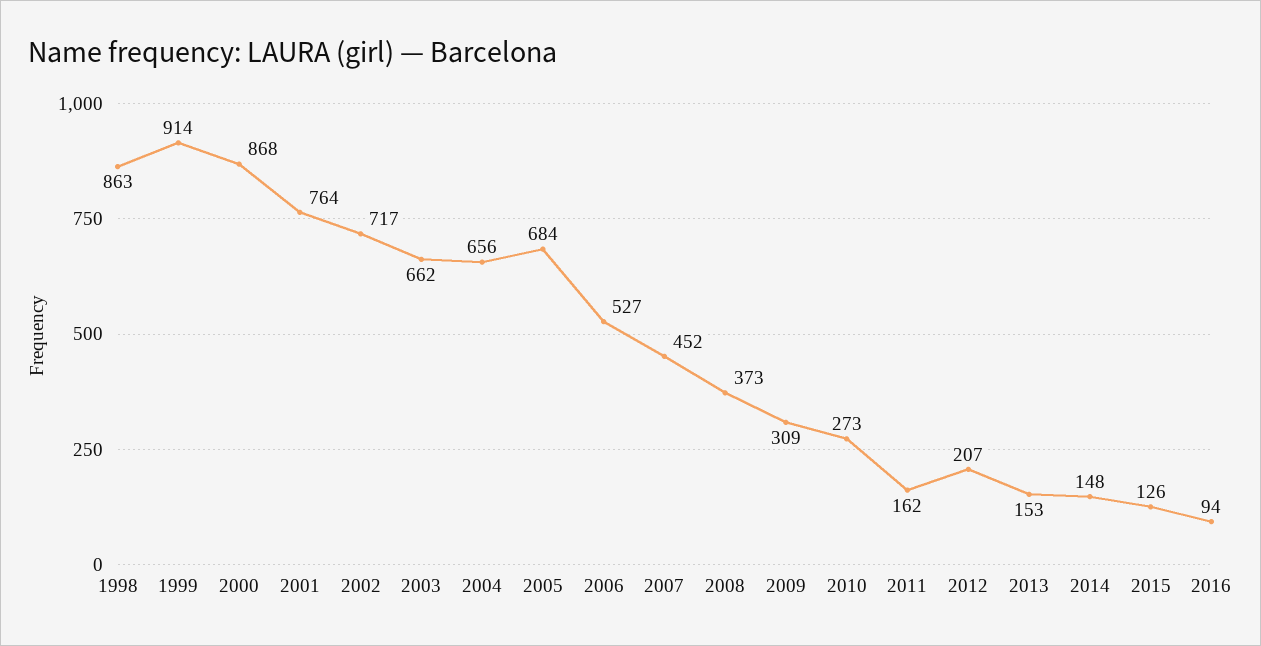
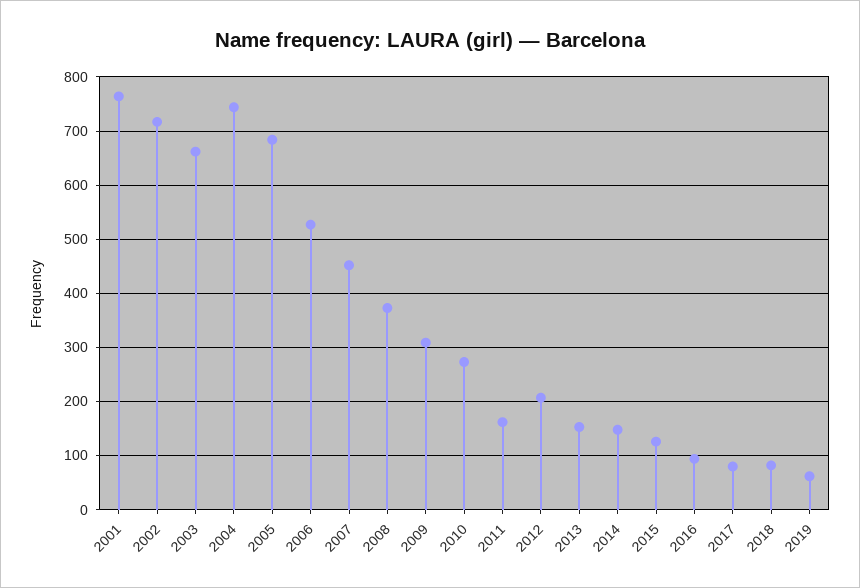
1998: 863 -> none
1999: 914 -> none
2000: 868 -> none
2004: 656 -> 740
2017: none -> 80
2018: none -> 80
2019: none -> 60

